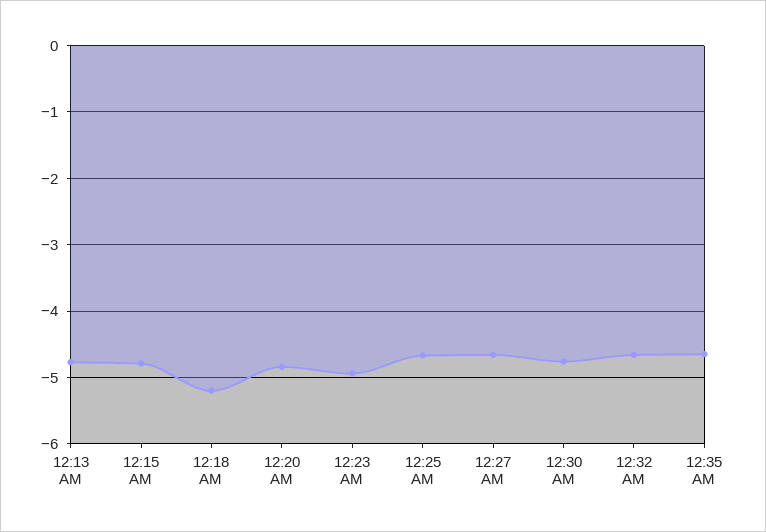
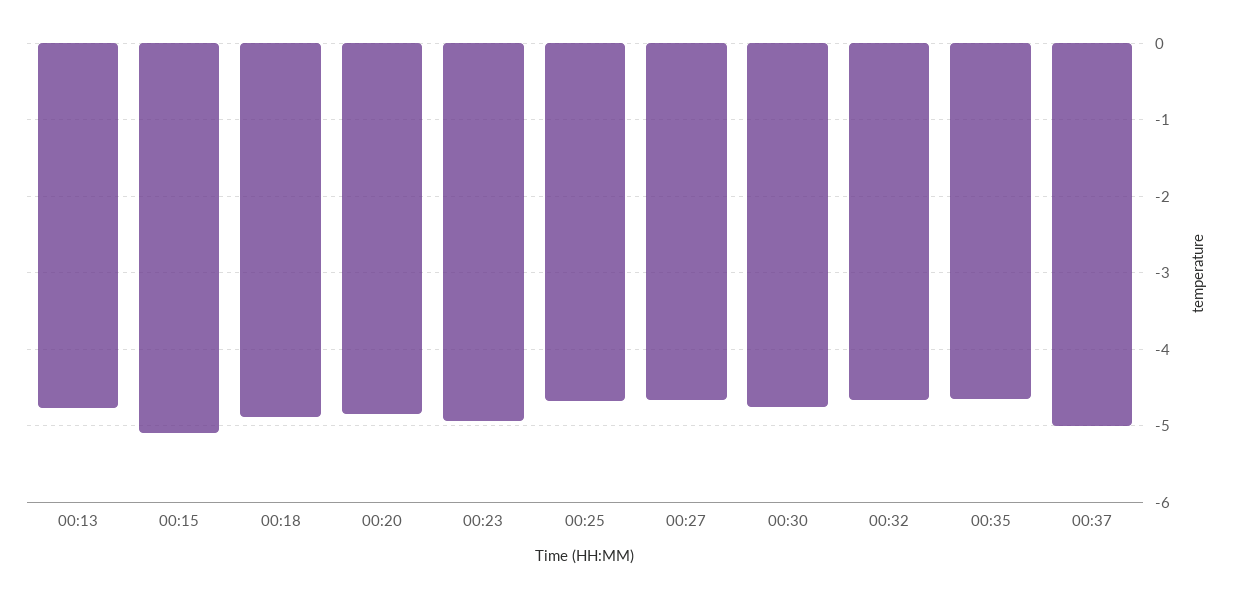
12:15 AM: -4.8 -> -5.1
12:18 AM: -5.2 -> -4.9
00:37: none -> -5

